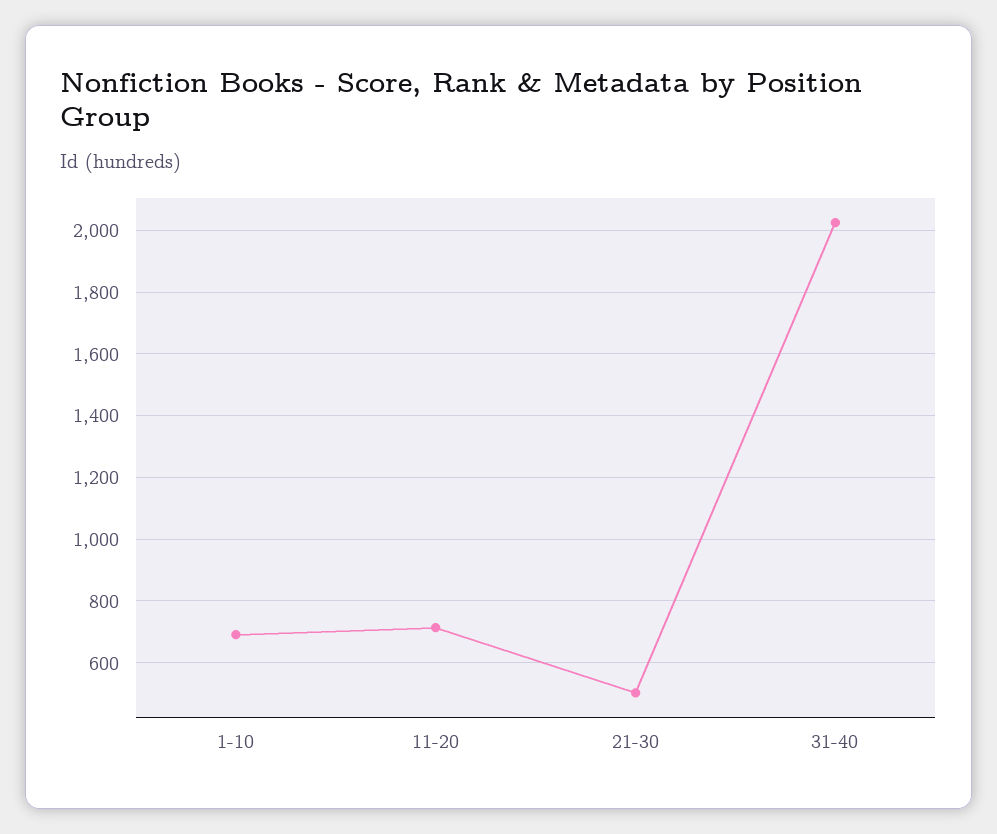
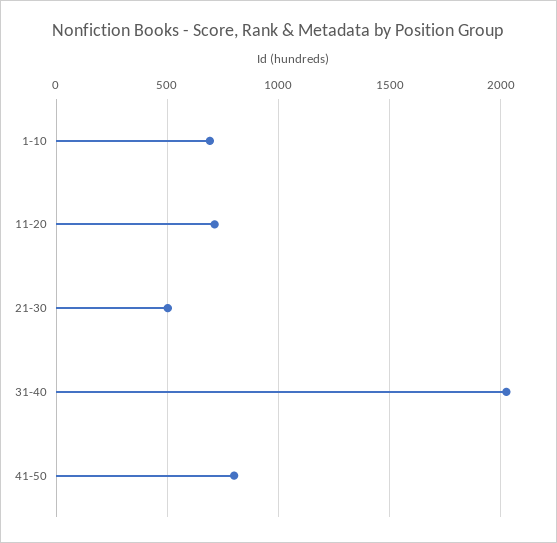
41-50: none -> 800

